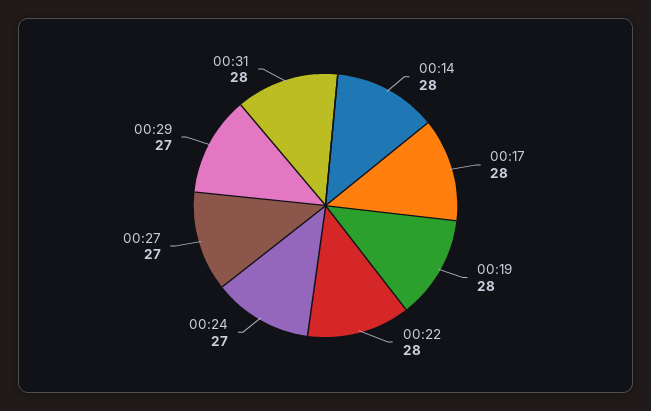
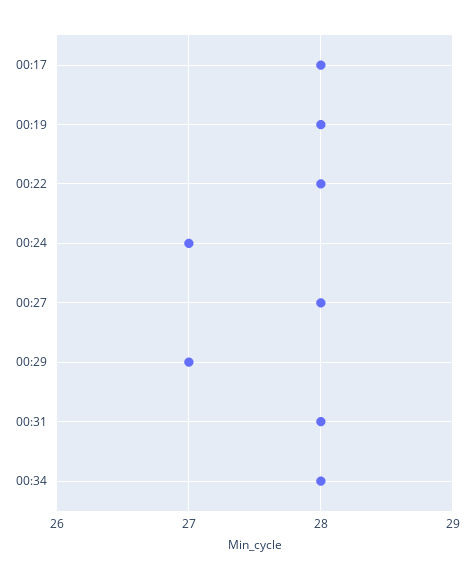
00:14: 28 -> none
00:27: 27 -> 28
00:34: none -> 28

